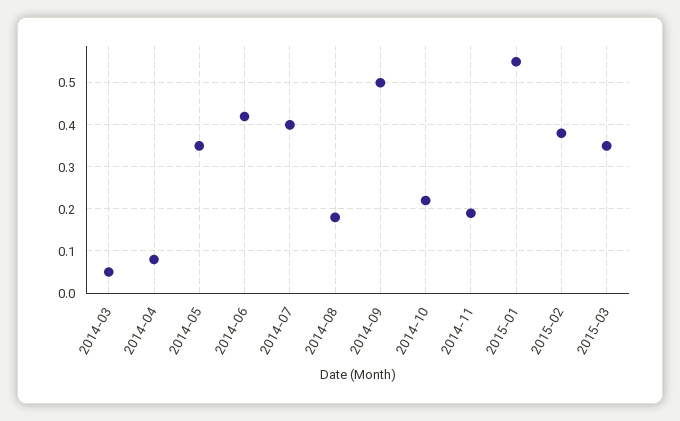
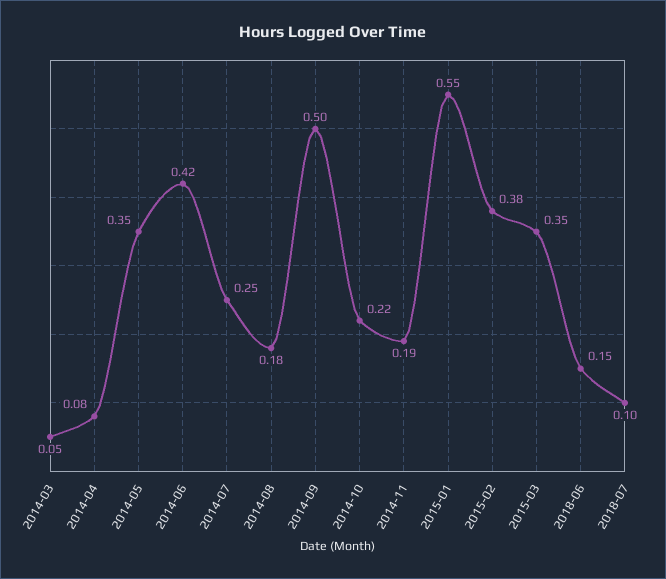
2014-07: 0.4 -> 0.25
2018-06: none -> 0.15
2018-07: none -> 0.1

